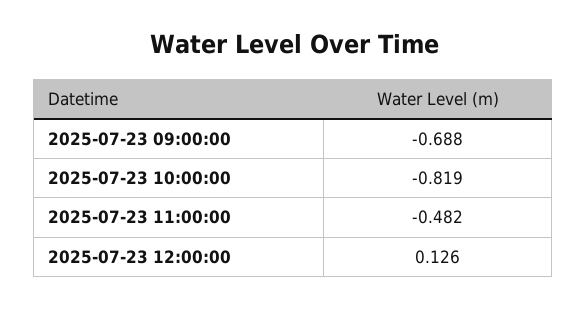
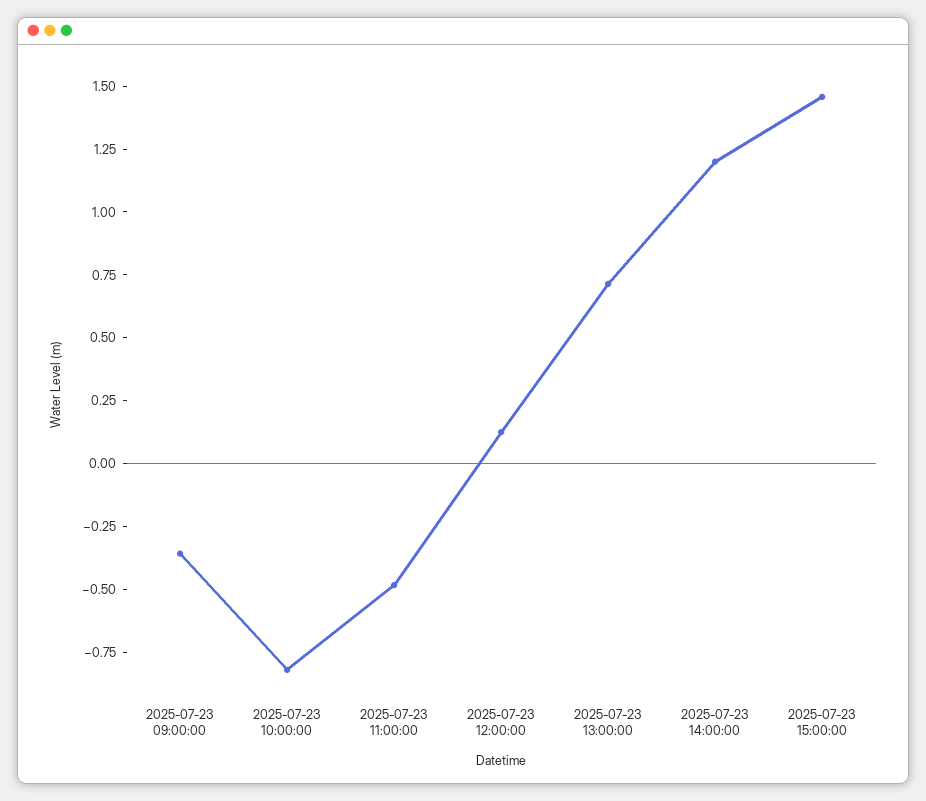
2025-07-23 09:00:00: -0.688 -> -0.35
2025-07-23 13:00:00: none -> 0.7
2025-07-23 14:00:00: none -> 1.2
2025-07-23 15:00:00: none -> 1.45

